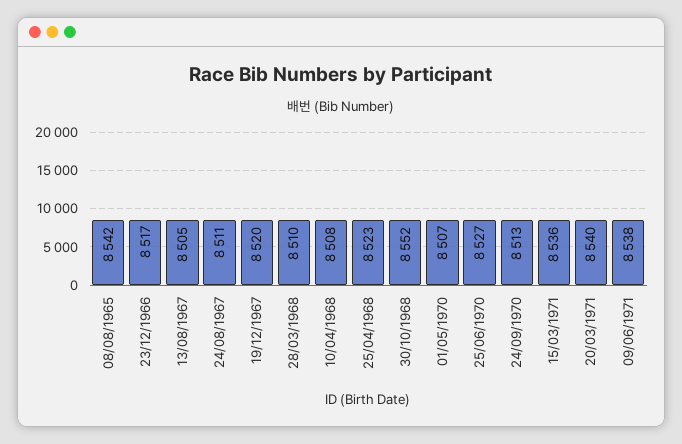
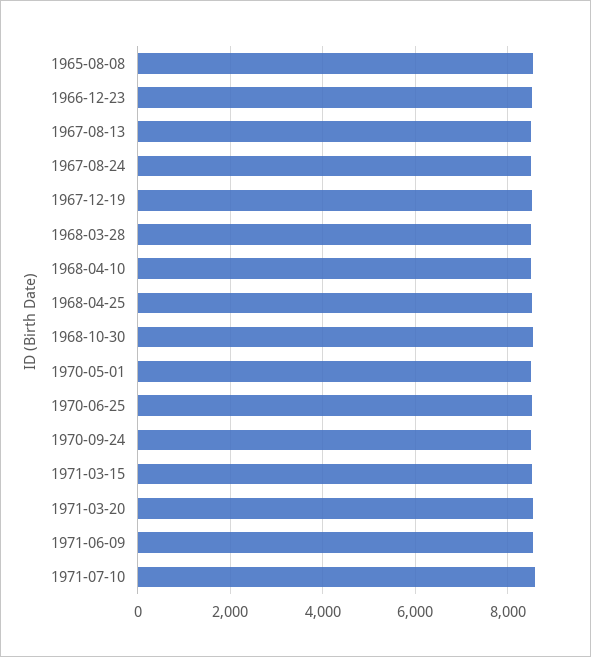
1971-07-10: none -> 8600

